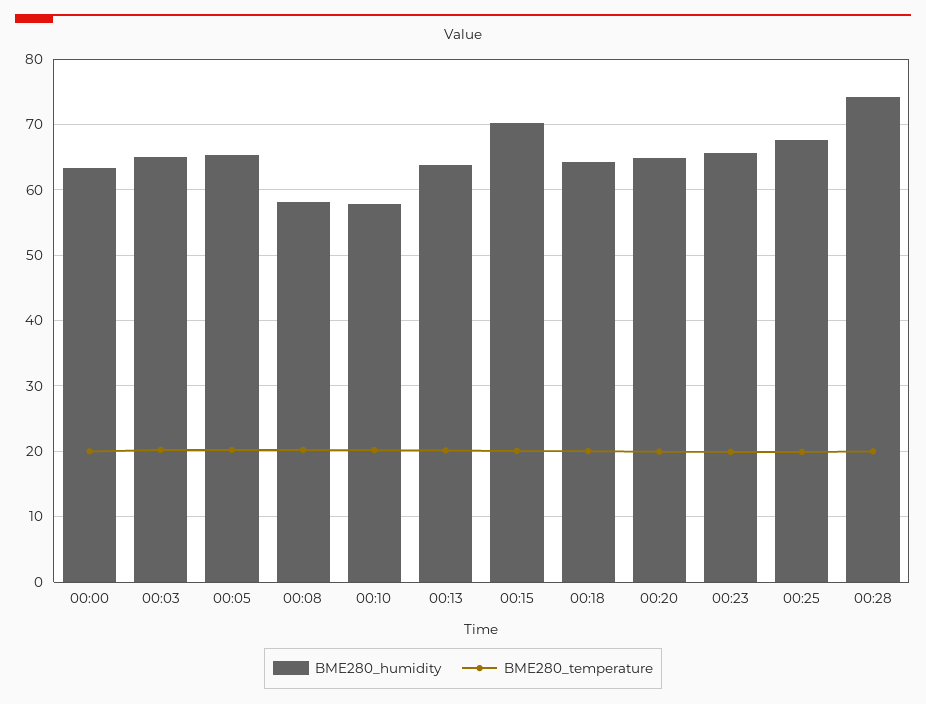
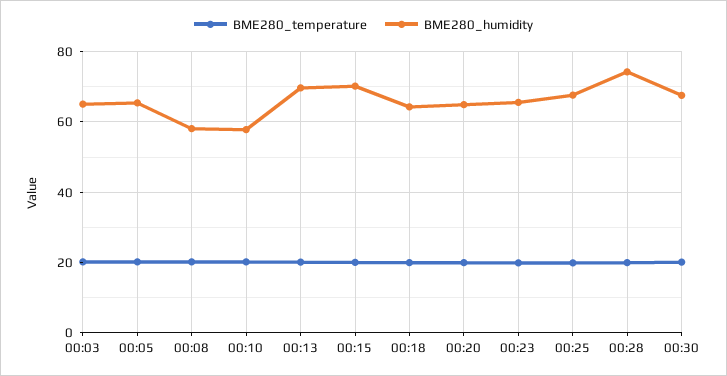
BME280_humidity, 00:00: 63 -> none
BME280_temperature, 00:00: 20 -> none
BME280_humidity, 00:13: 64 -> 70
BME280_temperature, 00:30: none -> 20
BME280_humidity, 00:30: none -> 68

